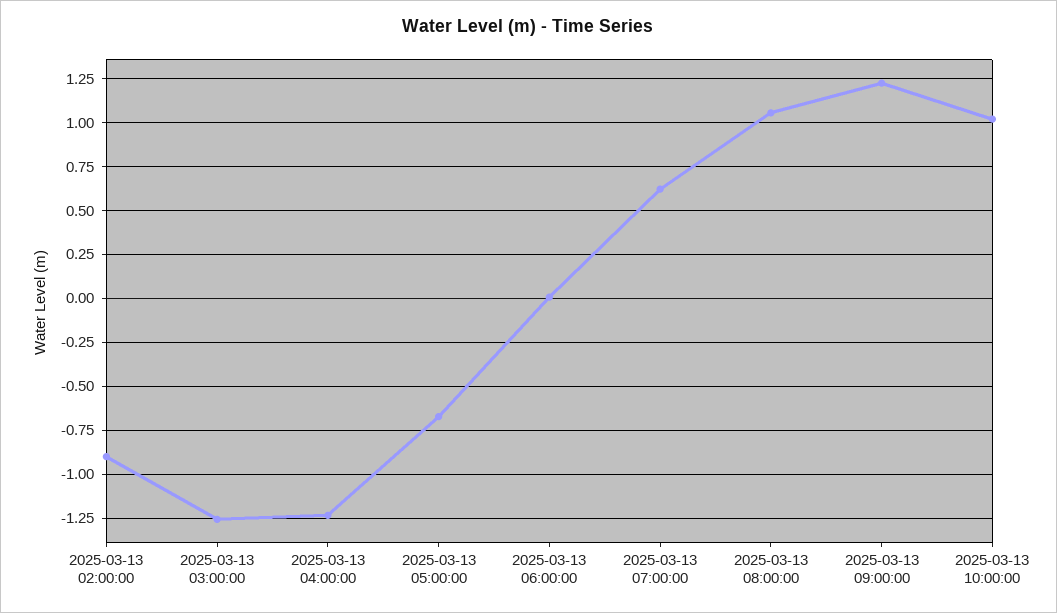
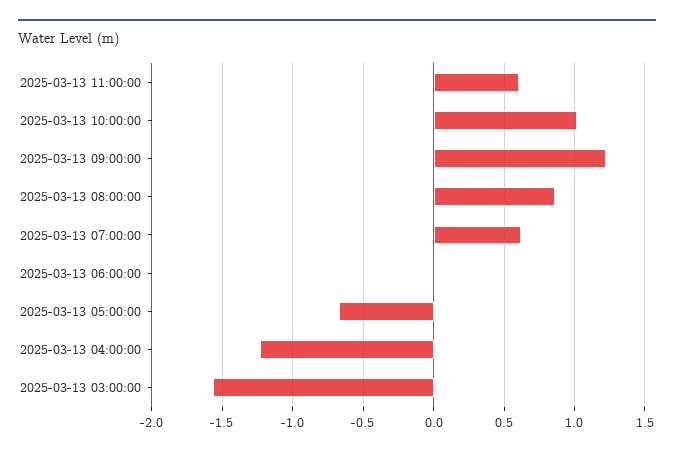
2025-03-13 02:00:00: -0.9 -> none
2025-03-13 03:00:00: -1.25 -> -1.55
2025-03-13 08:00:00: 1.05 -> 0.85
2025-03-13 11:00:00: none -> 0.6

